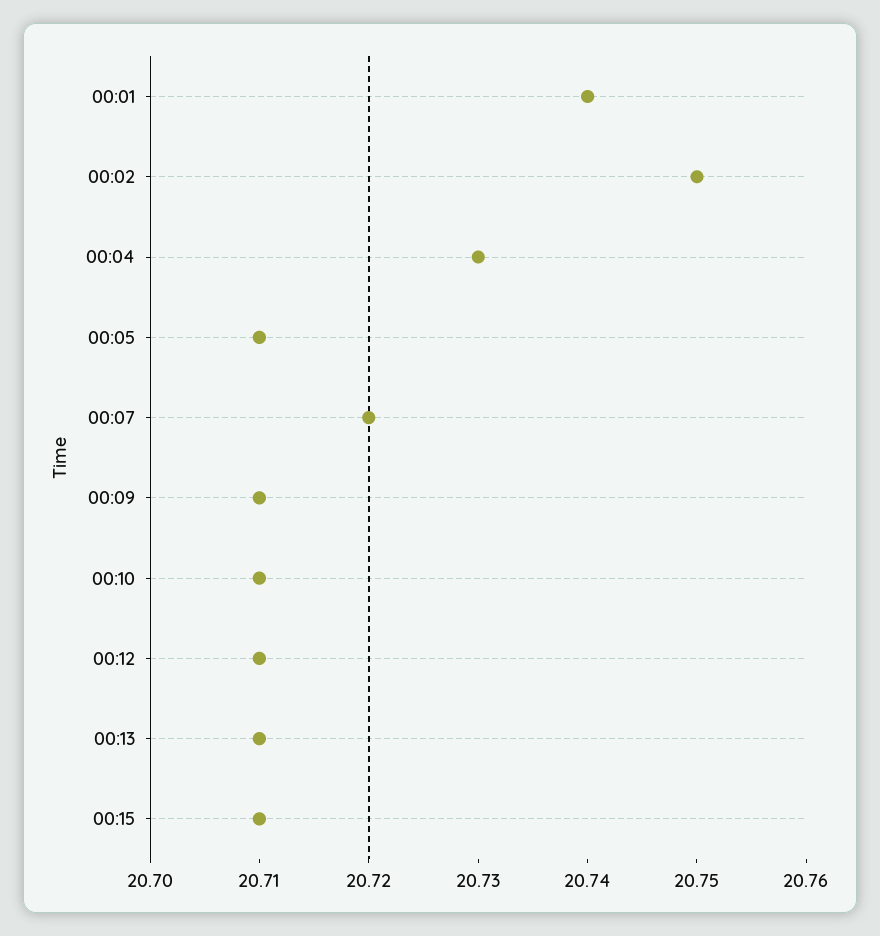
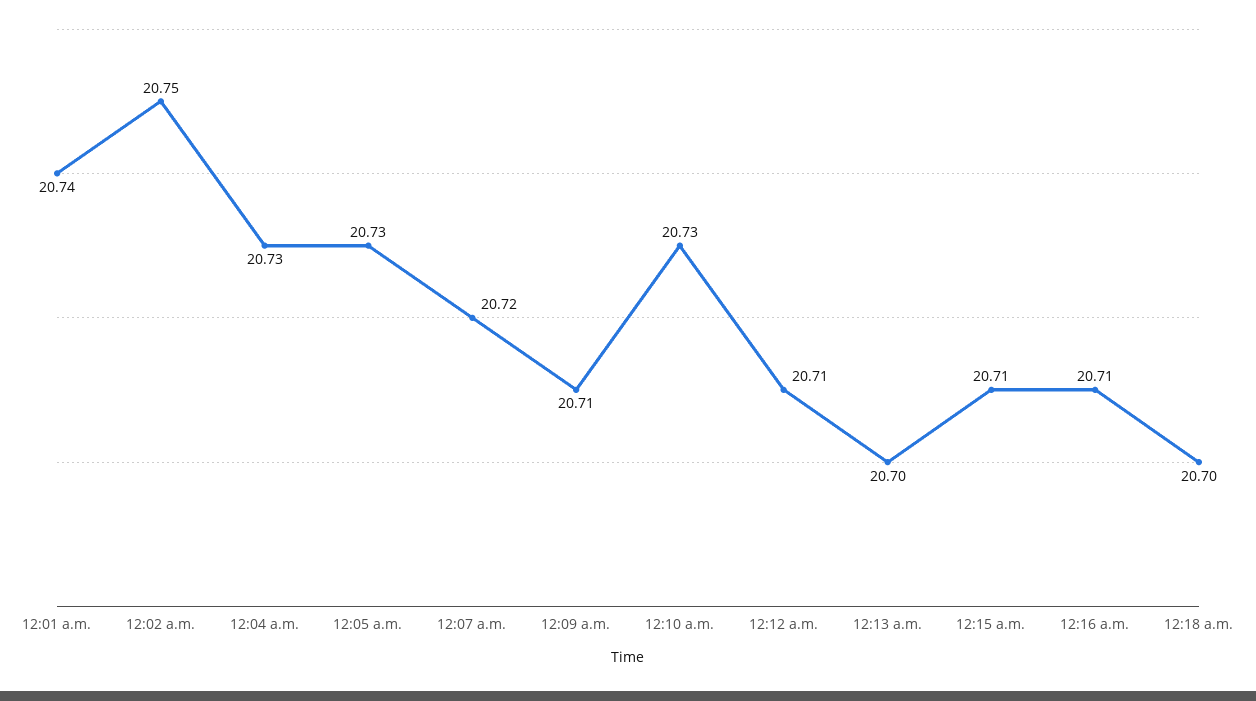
00:05: 20.71 -> 20.73
00:10: 20.71 -> 20.73
00:13: 20.71 -> 20.7
12:16 a.m.: none -> 20.71
12:18 a.m.: none -> 20.7

